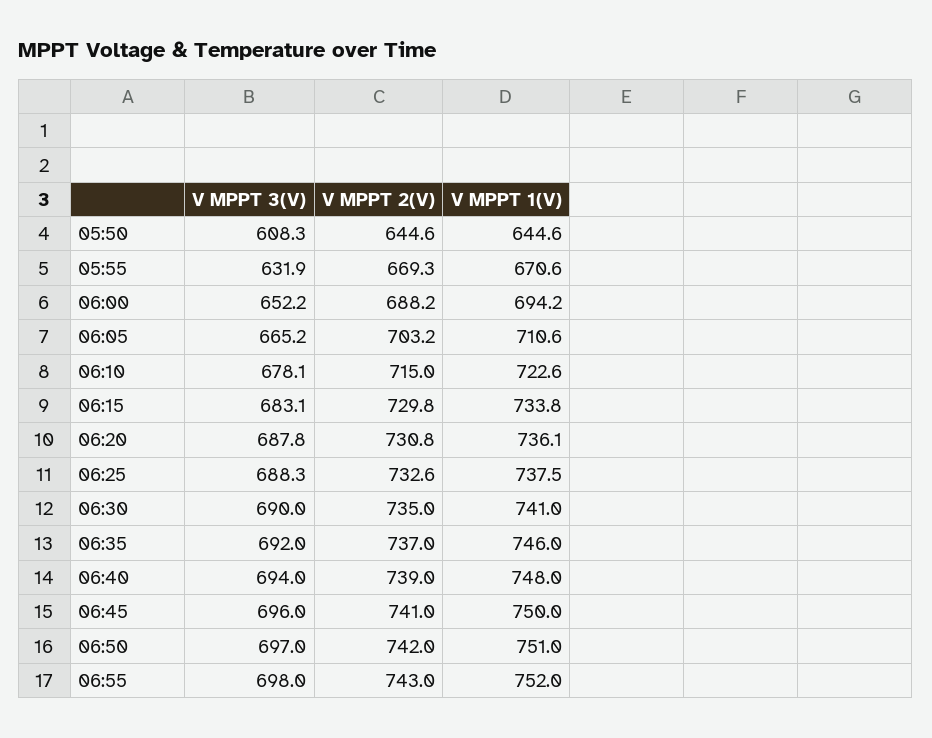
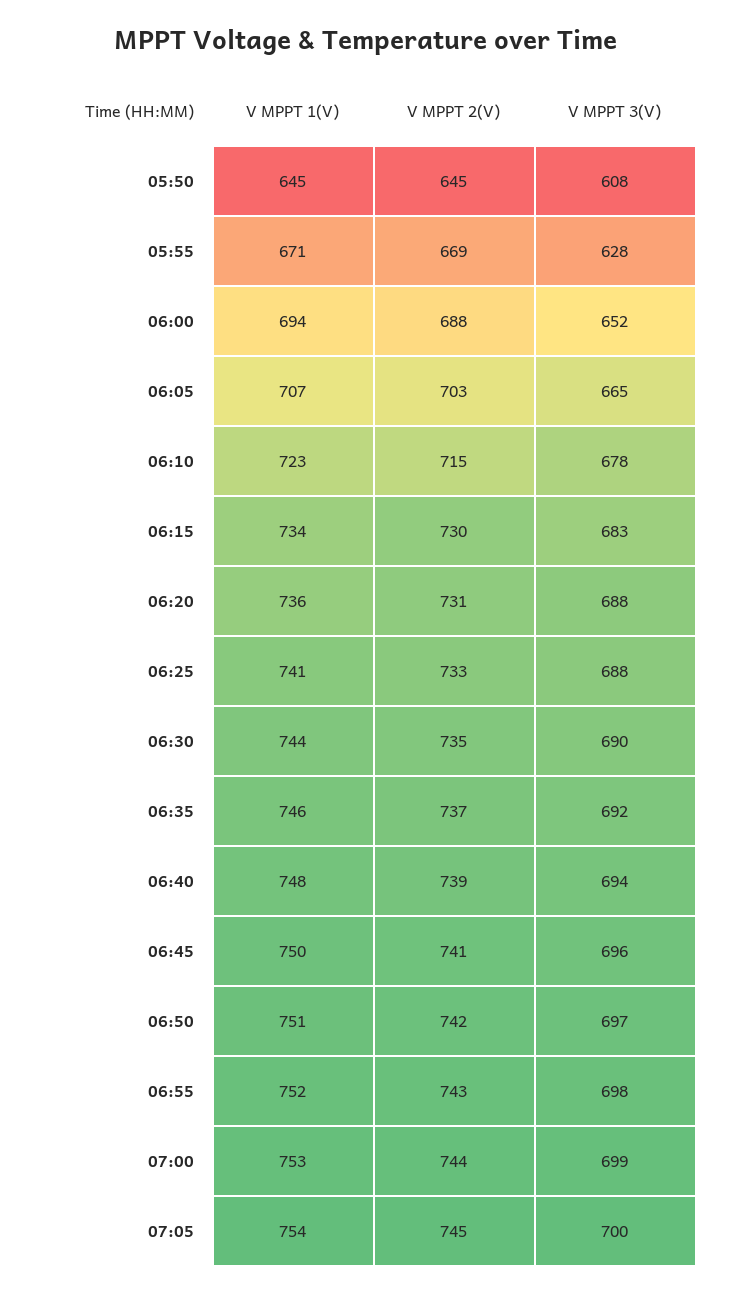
V MPPT 3(V), 05:55: 631.9 -> 628
V MPPT 1(V), 06:05: 710.6 -> 707
V MPPT 1(V), 06:25: 737.5 -> 741
V MPPT 1(V), 06:30: 741 -> 744
V MPPT 1(V), 07:00: none -> 753
V MPPT 2(V), 07:00: none -> 744
V MPPT 3(V), 07:00: none -> 699
V MPPT 1(V), 07:05: none -> 754
V MPPT 2(V), 07:05: none -> 745
V MPPT 3(V), 07:05: none -> 700

